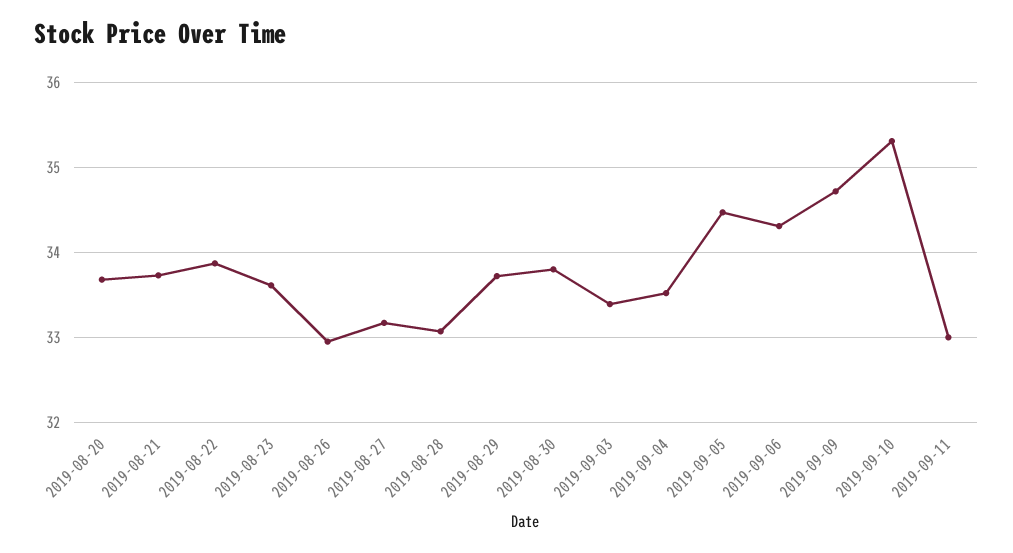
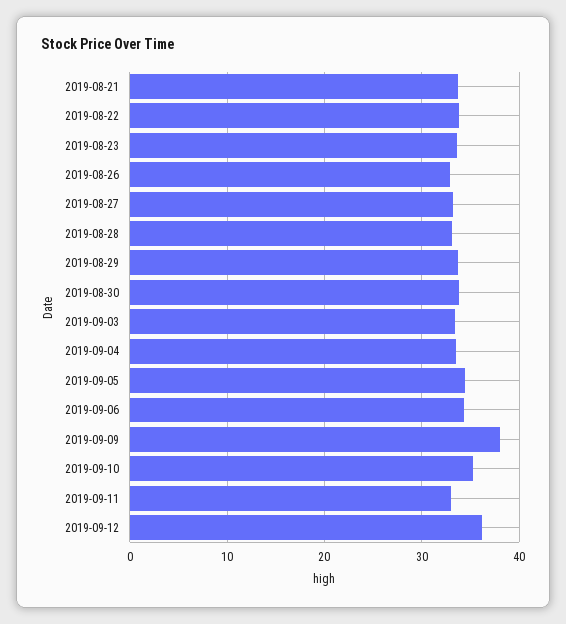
2019-08-20: 33.7 -> none
2019-09-09: 34.7 -> 38
2019-09-12: none -> 36

